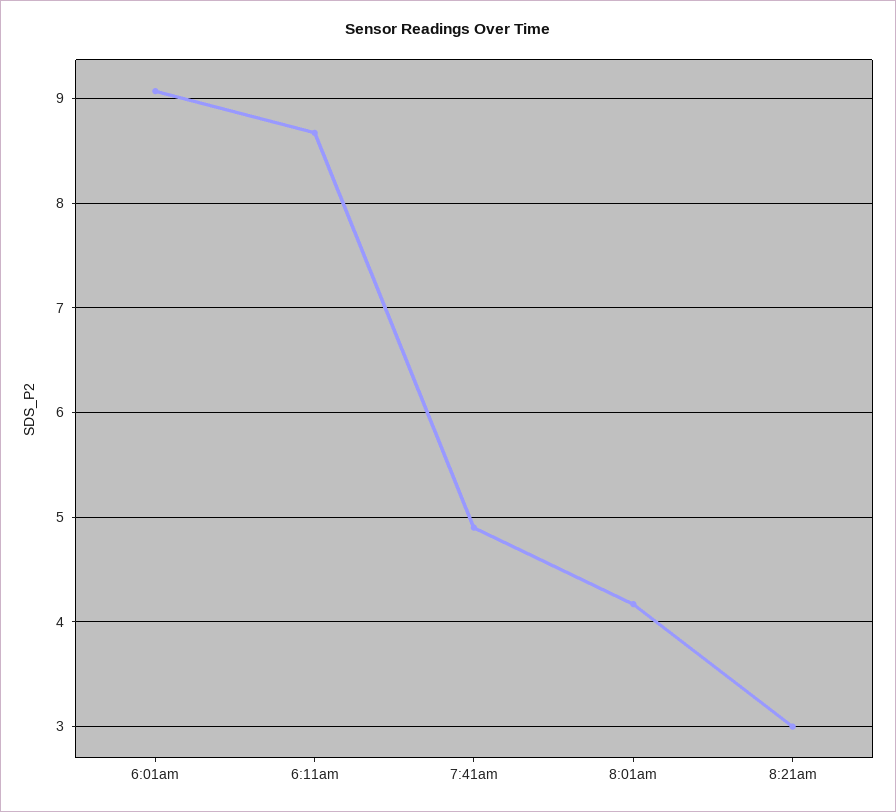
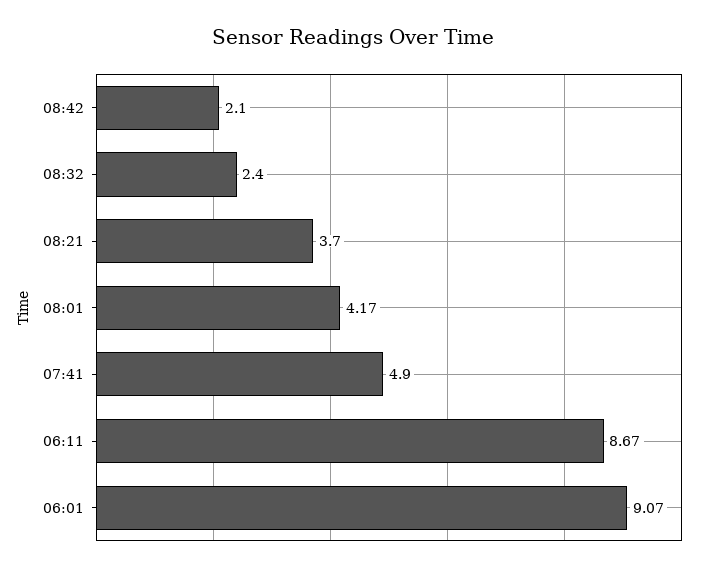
8:21am: 3 -> 3.7
08:42: none -> 2.1
08:32: none -> 2.4

